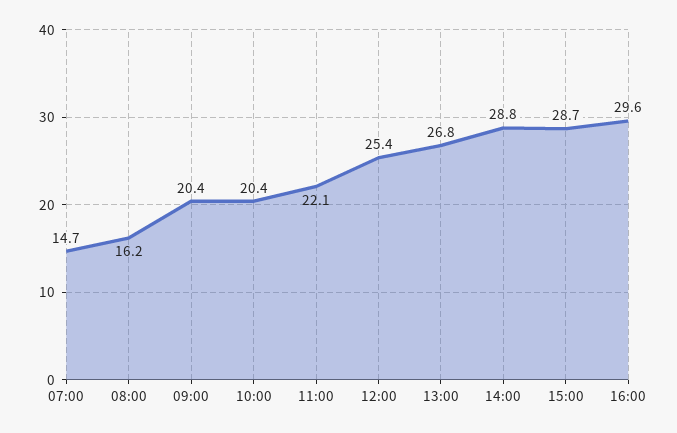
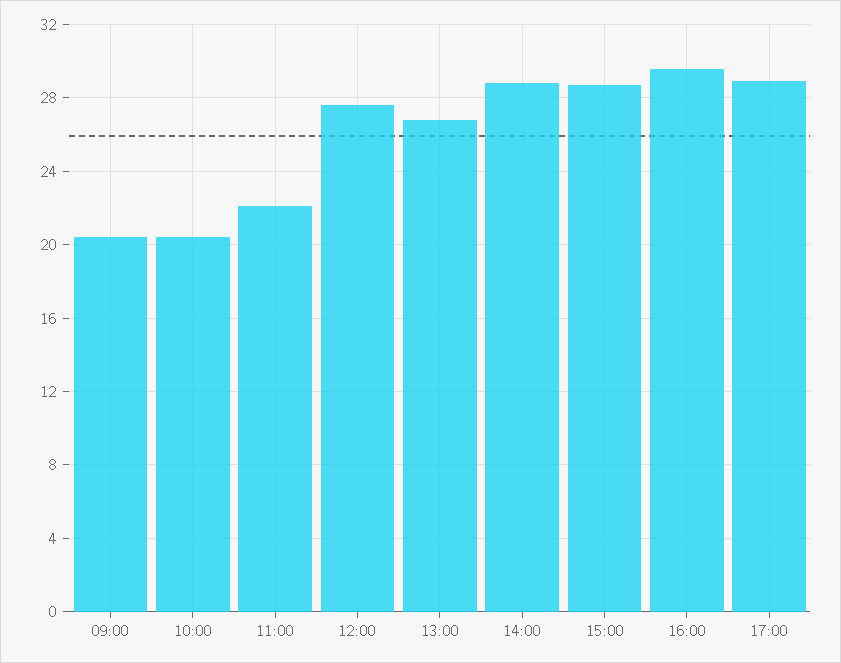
07:00: 14.7 -> none
08:00: 16.2 -> none
12:00: 25.4 -> 27.5
17:00: none -> 29

